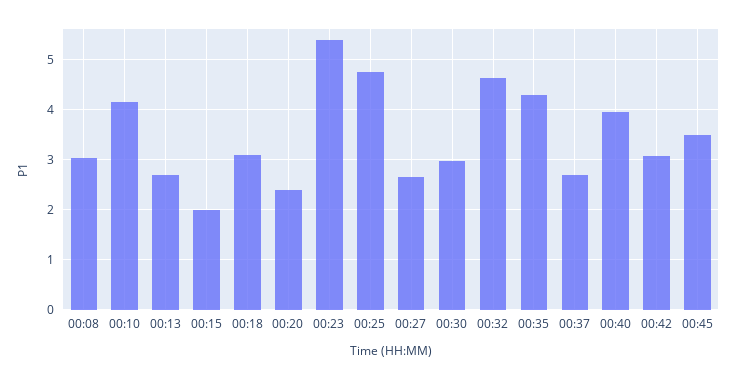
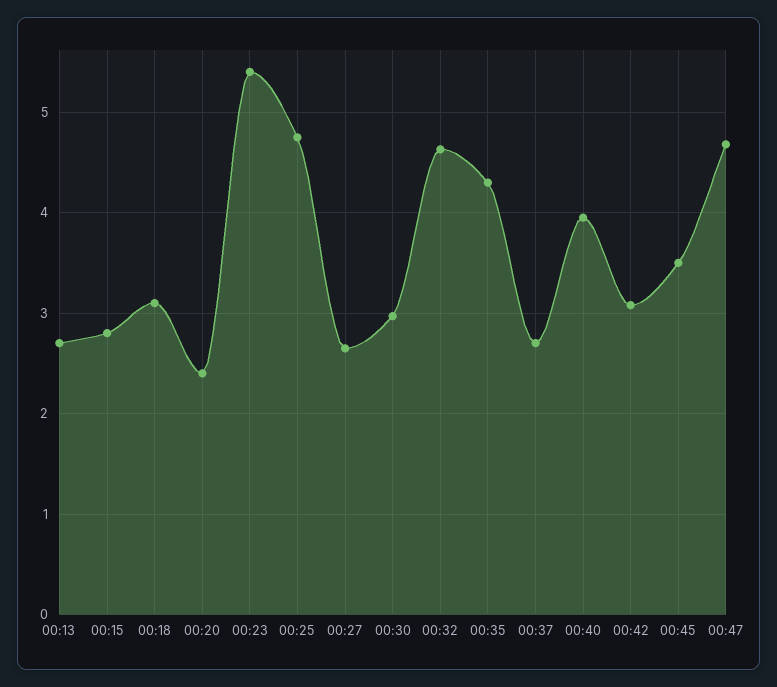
00:08: 3 -> none
00:10: 4.2 -> none
00:15: 2 -> 2.8
00:47: none -> 4.7

